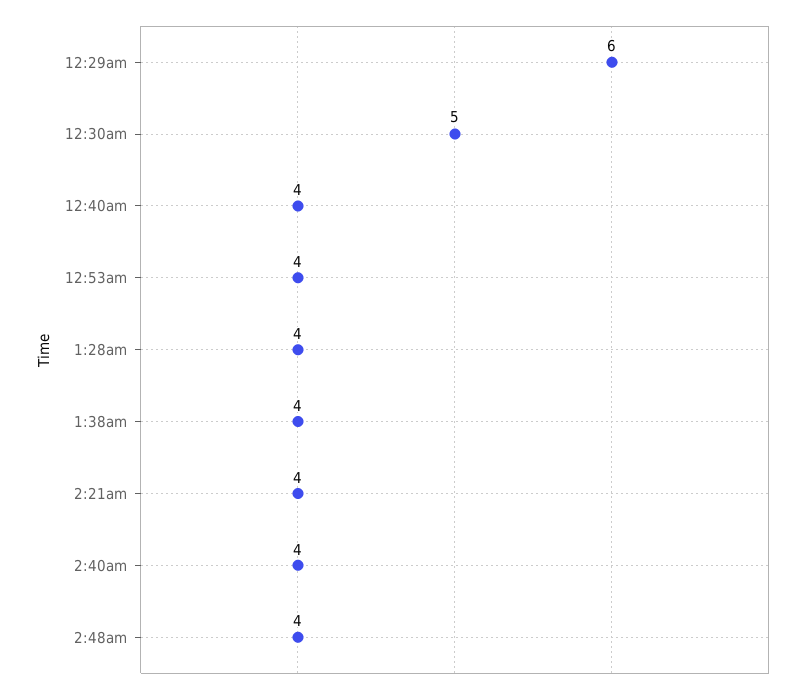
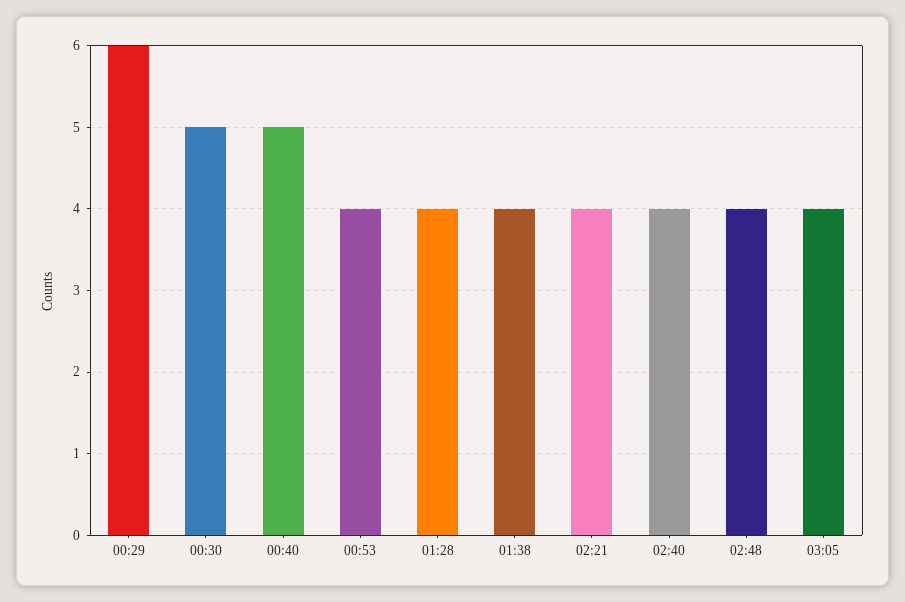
12:40am: 4 -> 5
03:05: none -> 4

